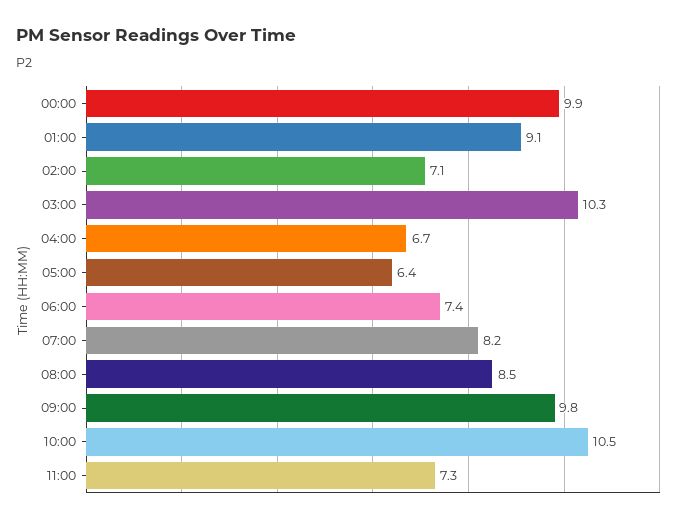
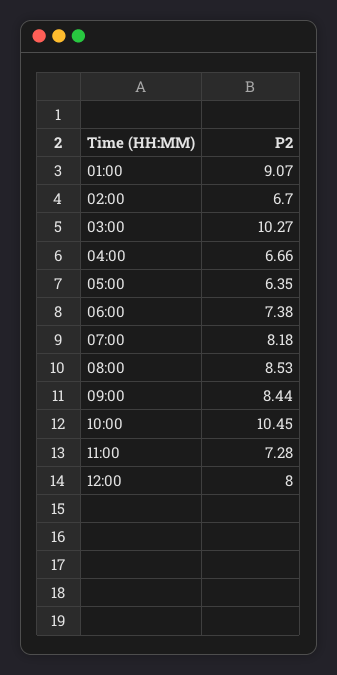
00:00: 9.9 -> none
02:00: 7.1 -> 6.7
09:00: 9.8 -> 8.44
12:00: none -> 8

